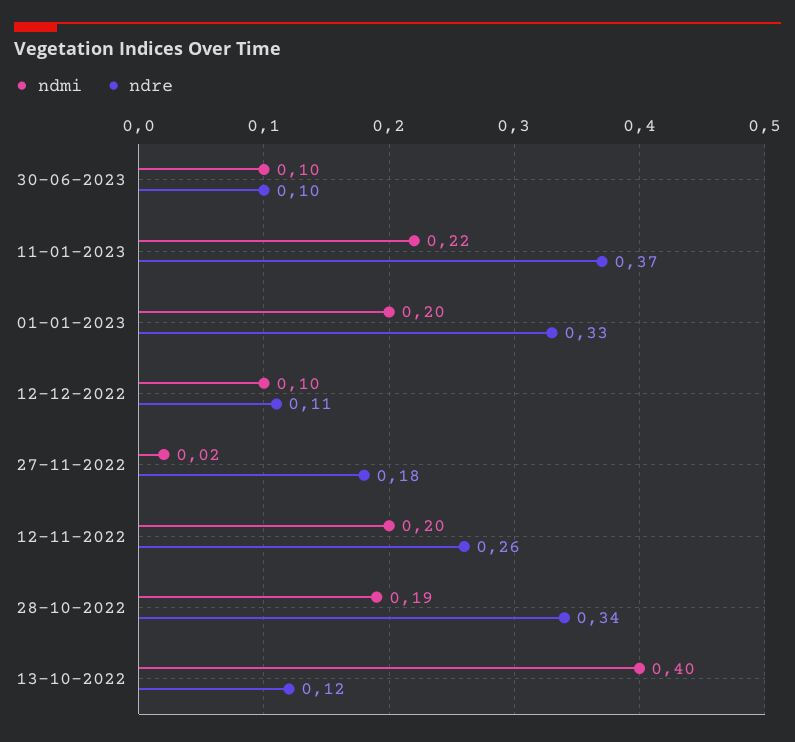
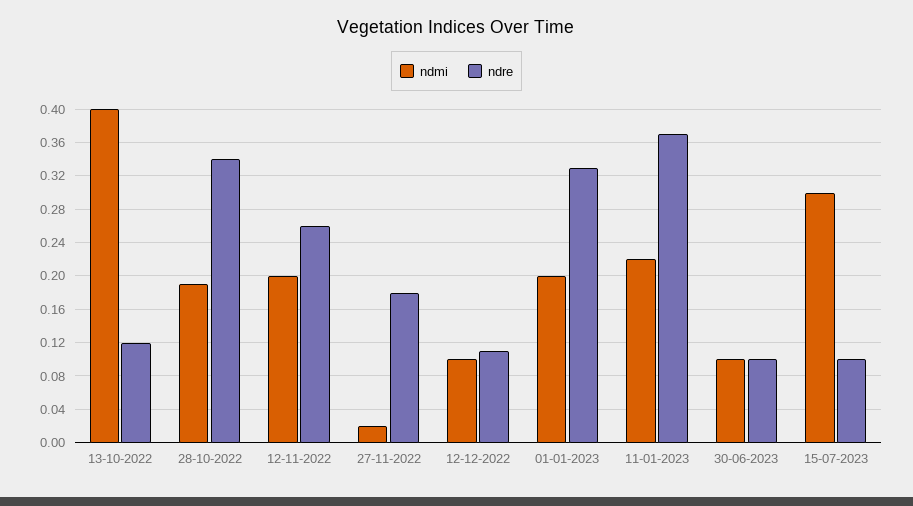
ndmi, 15-07-2023: none -> 0.3
ndre, 15-07-2023: none -> 0.1

